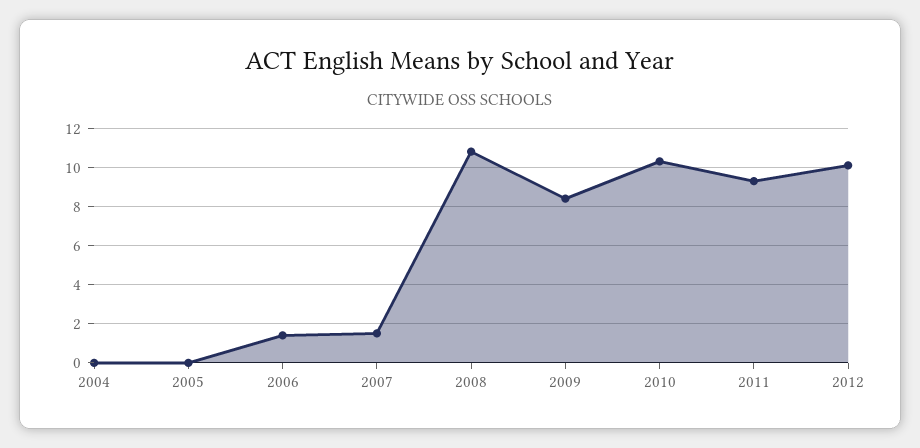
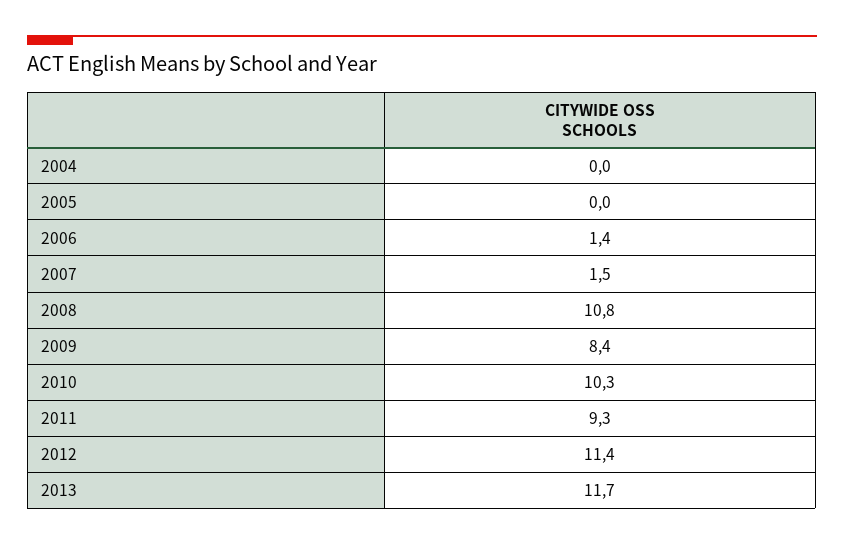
2012: 10 -> 11.4
2013: none -> 11.7

